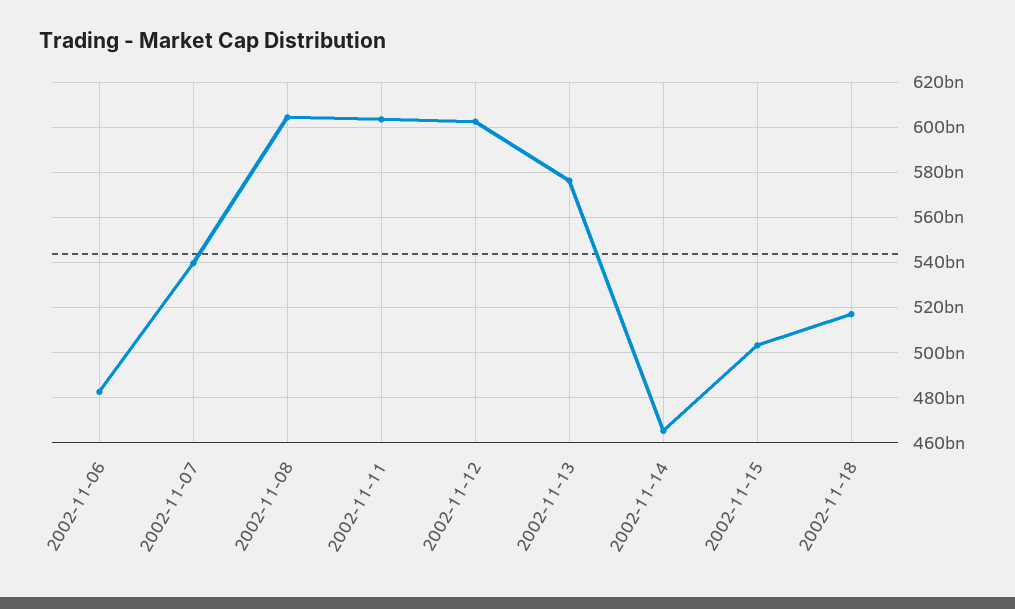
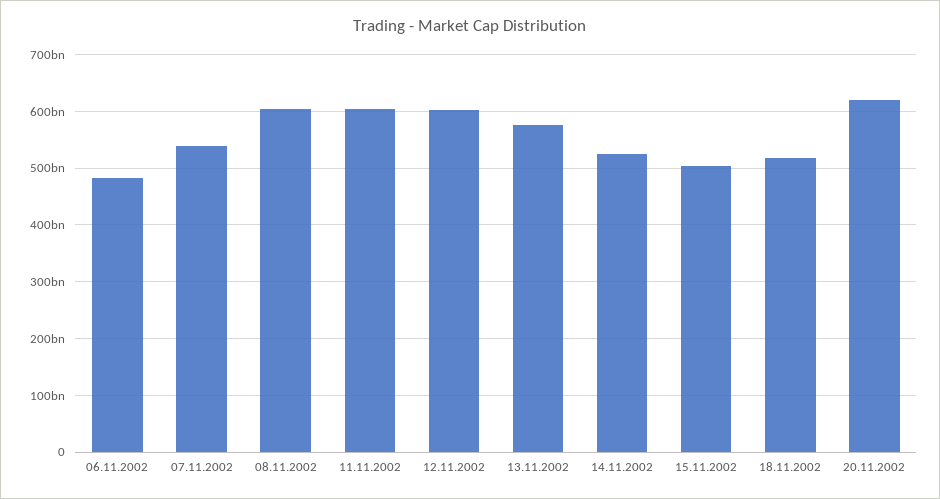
2002-11-14: 465000000000 -> 520000000000
20.11.2002: none -> 620000000000

